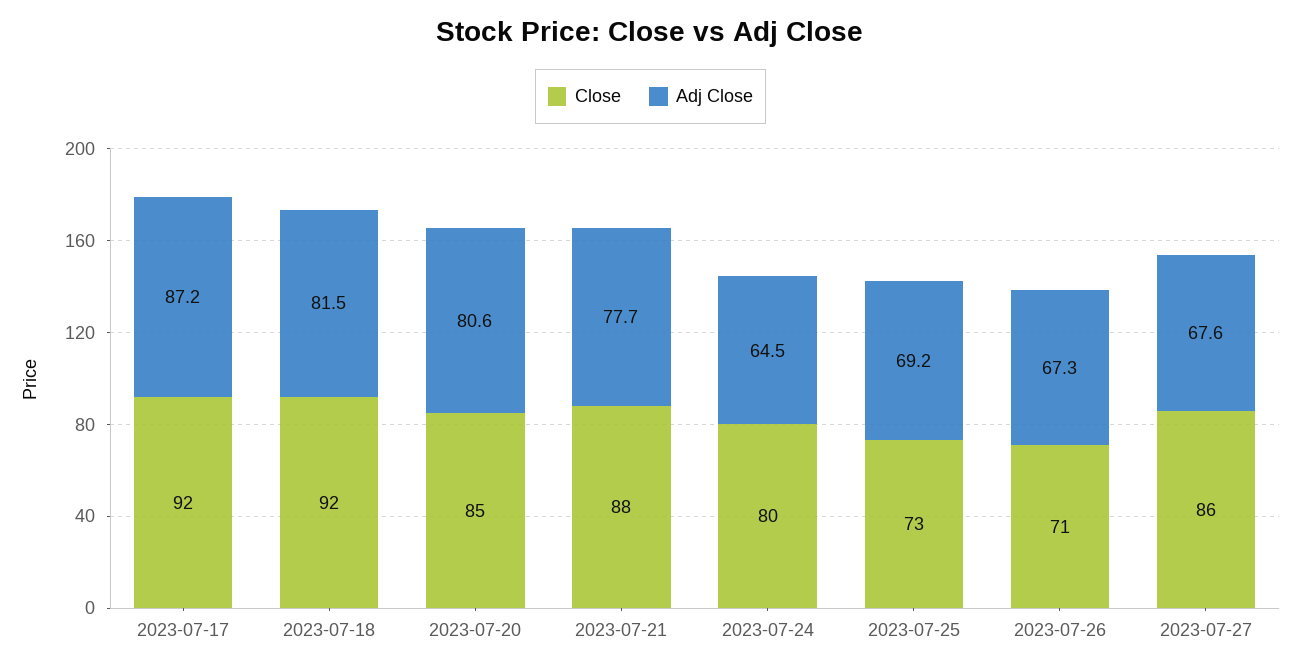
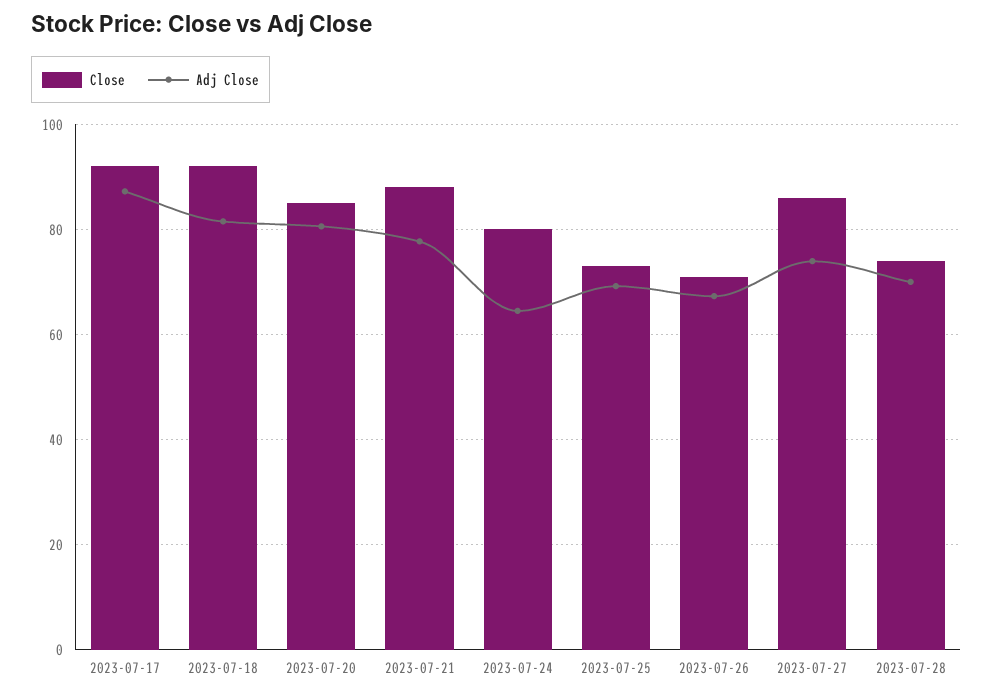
Adj Close, 2023-07-27: 67.6 -> 74
Close, 2023-07-28: none -> 74
Adj Close, 2023-07-28: none -> 70

